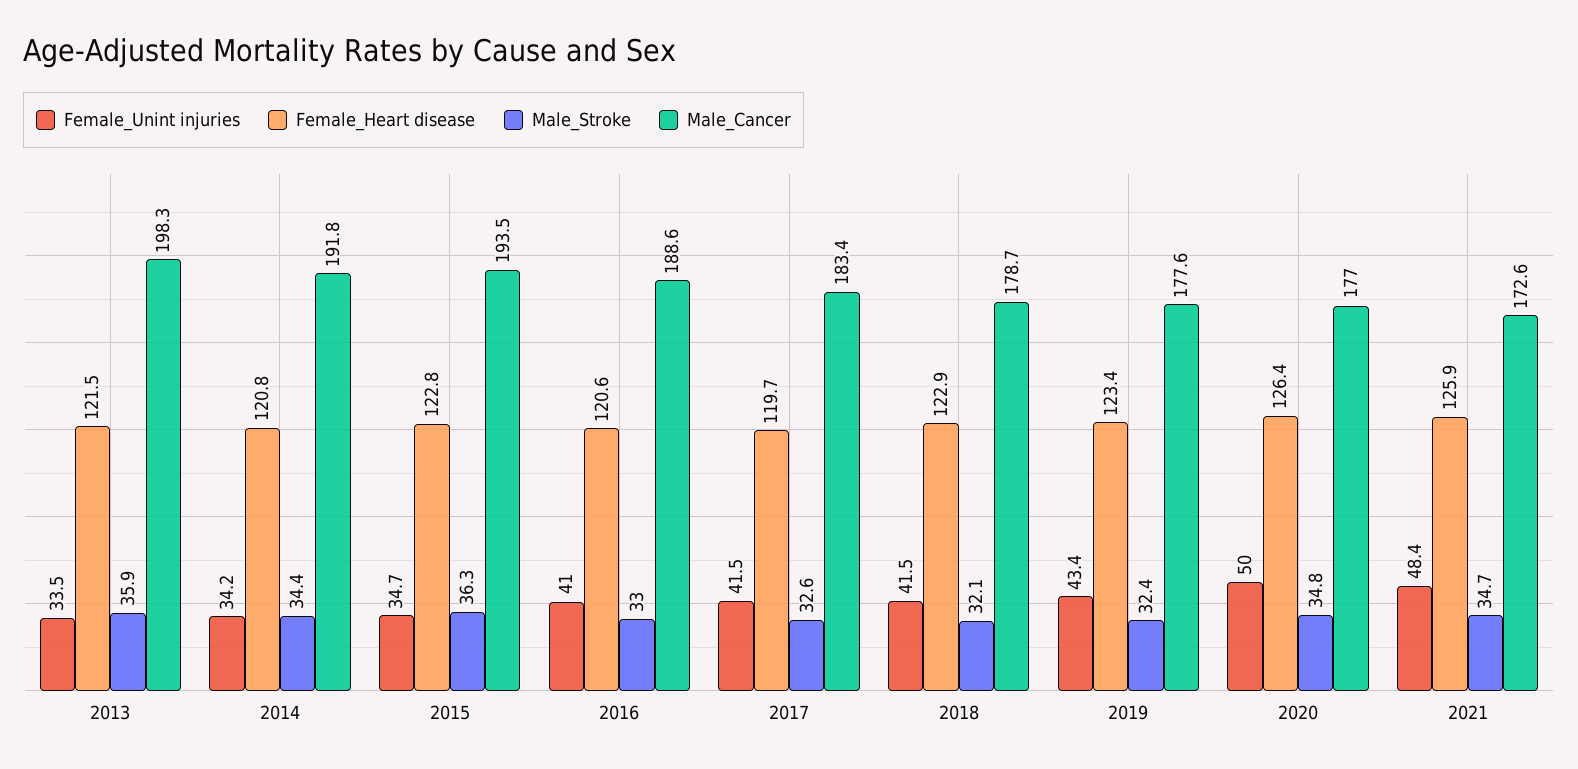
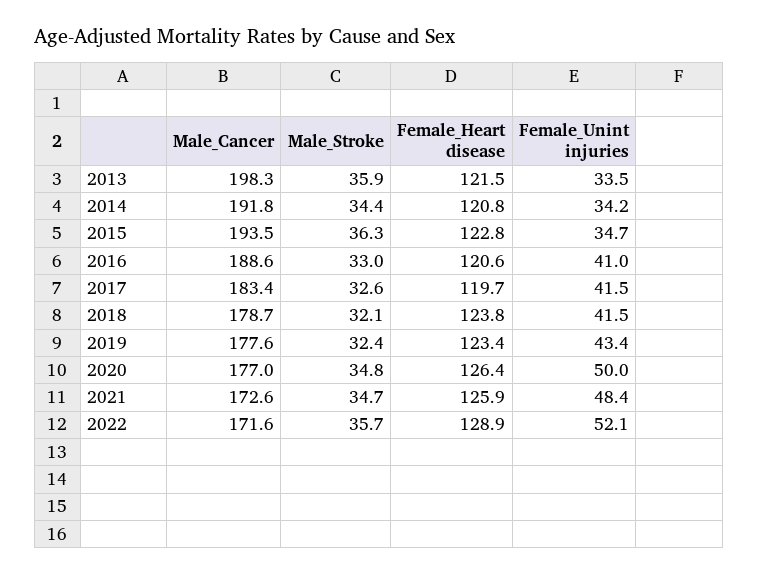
Female_Heart disease, 2018: 122.9 -> 123.8
Male_Cancer, 2022: none -> 171.6
Male_Stroke, 2022: none -> 35.7
Female_Heart disease, 2022: none -> 128.9
Female_Unint injuries, 2022: none -> 52.1

